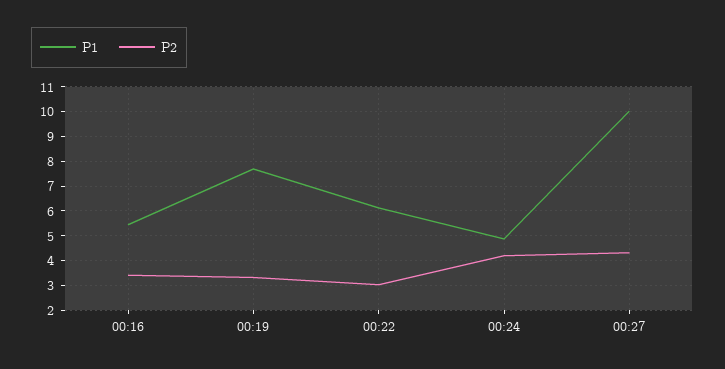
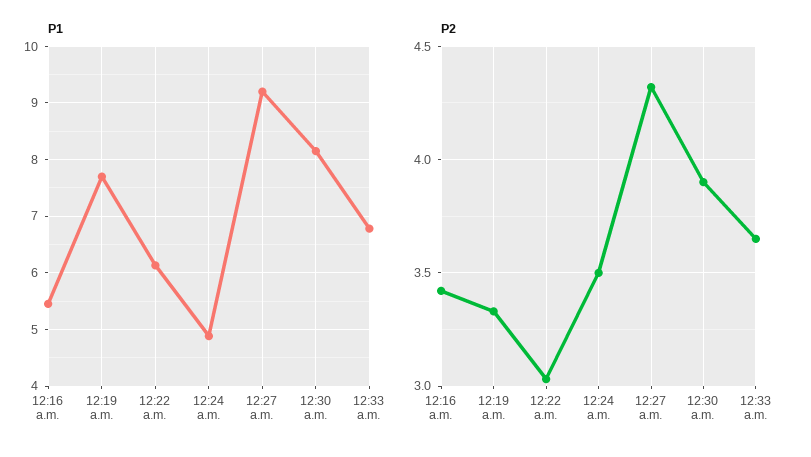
P2, 00:24: 4.25 -> 3.5
P1, 00:27: 10 -> 9.2
P1, 12:30 a.m.: none -> 8.2
P1, 12:33 a.m.: none -> 6.8
P2, 12:30 a.m.: none -> 3.9
P2, 12:33 a.m.: none -> 3.65

